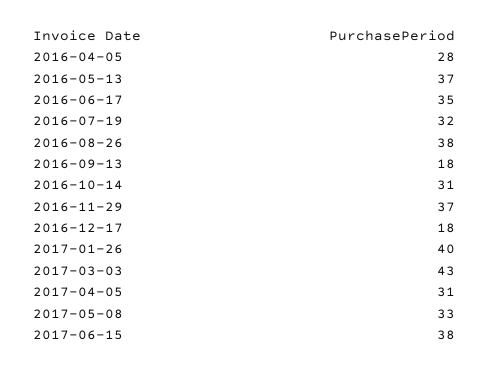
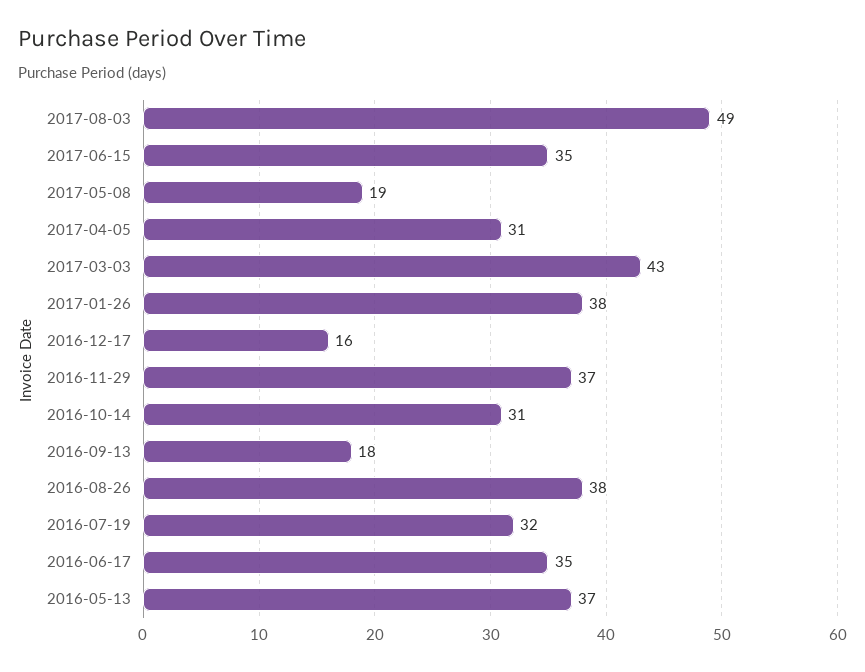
2016-04-05: 28 -> none
2016-12-17: 18 -> 16
2017-01-26: 40 -> 38
2017-05-08: 33 -> 19
2017-06-15: 38 -> 35
2017-08-03: none -> 49

